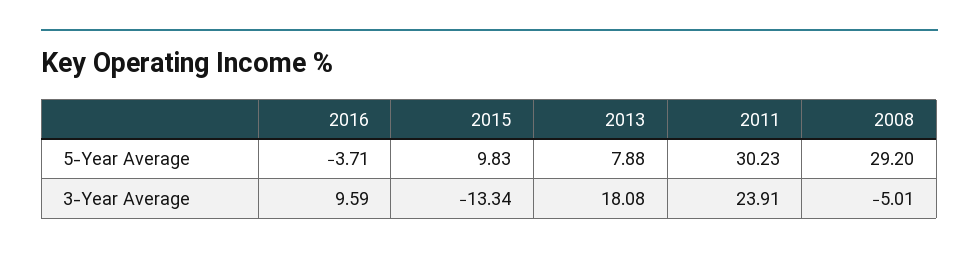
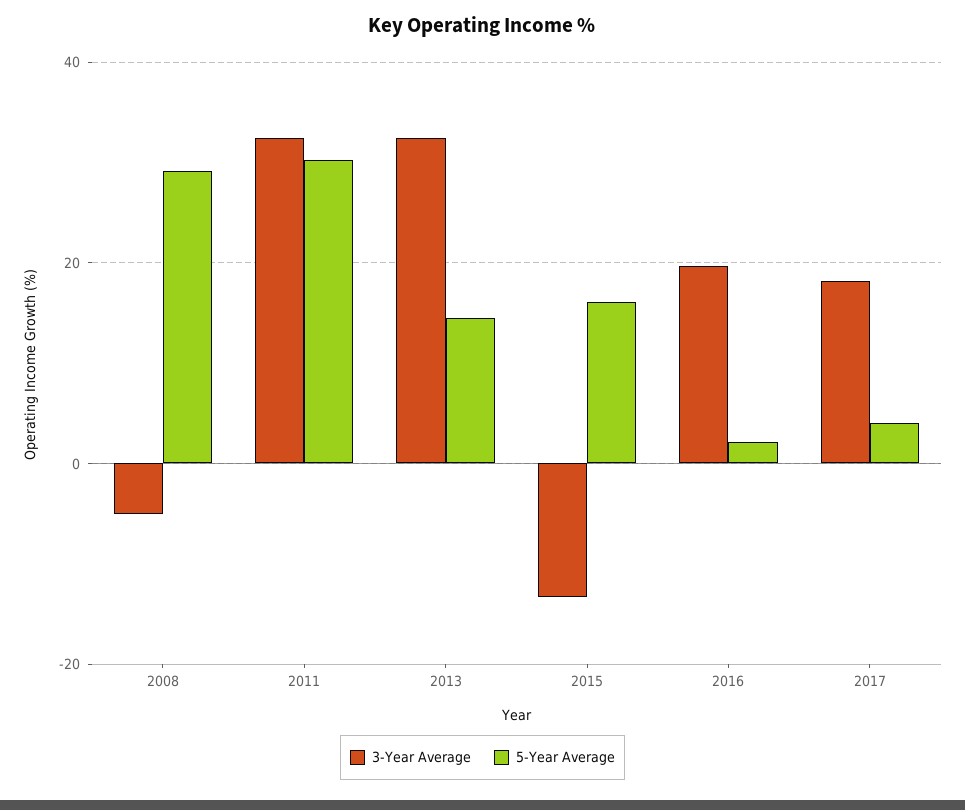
5-Year Average, 2016: -3.71 -> 2
5-Year Average, 2015: 9.83 -> 16
5-Year Average, 2013: 7.88 -> 14
3-Year Average, 2016: 9.59 -> 20
3-Year Average, 2013: 18.08 -> 32
3-Year Average, 2011: 23.91 -> 32
3-Year Average, 2017: none -> 18
5-Year Average, 2017: none -> 4

